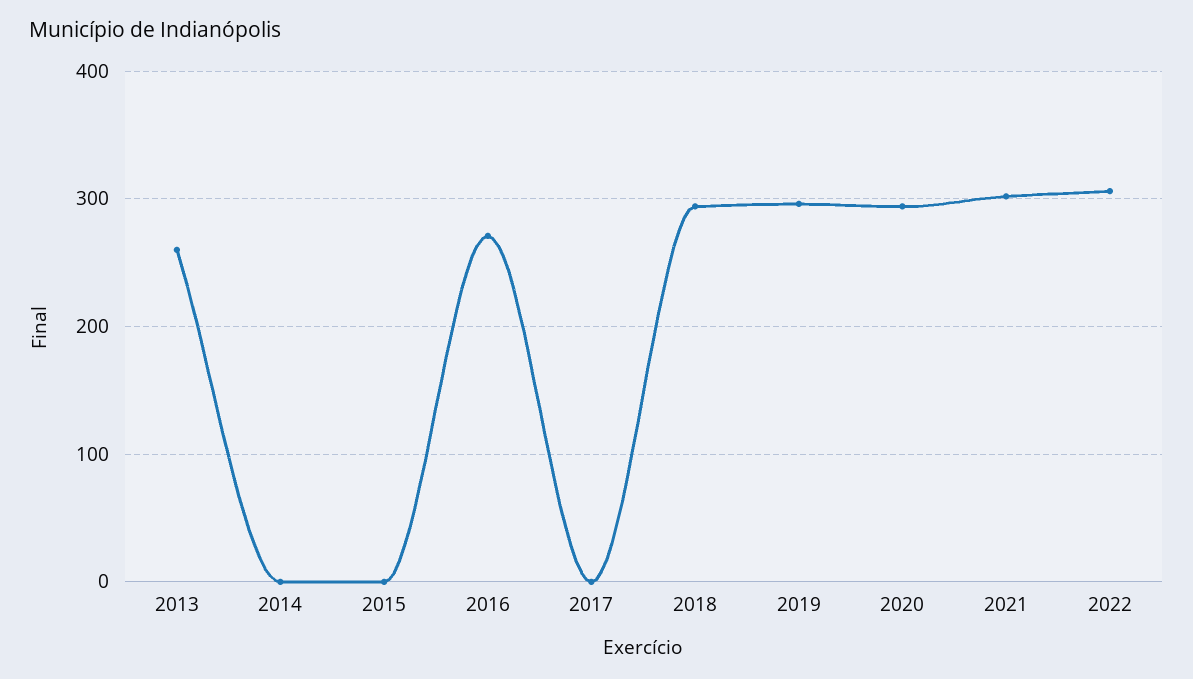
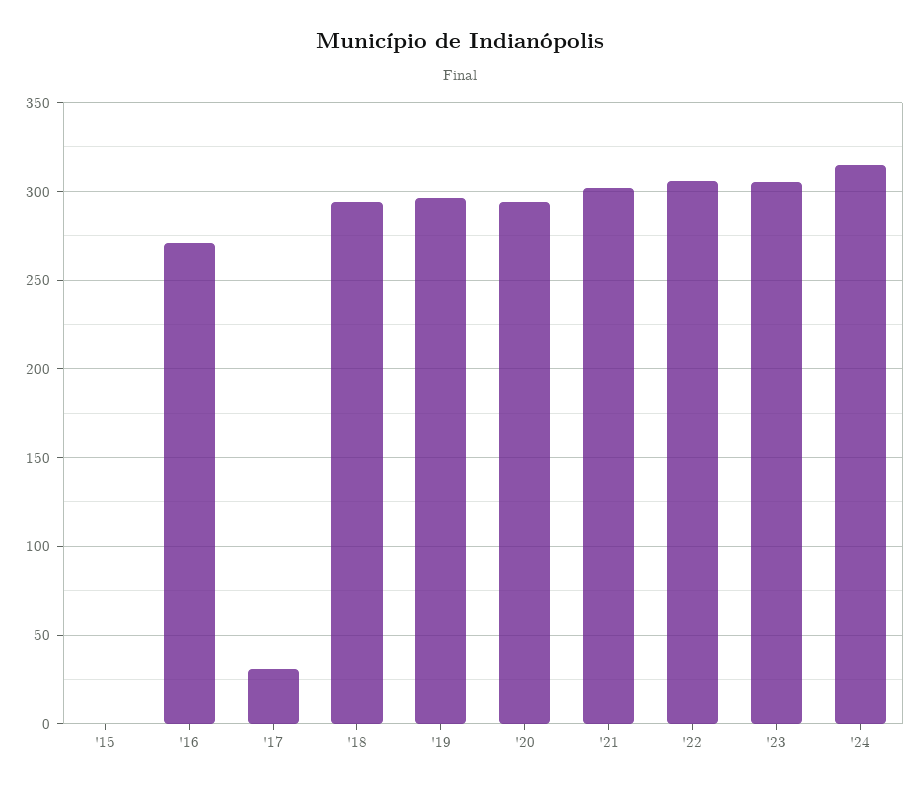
2013: 260 -> none
2014: 0 -> none
2017: 0 -> 30
'23: none -> 305
'24: none -> 315

